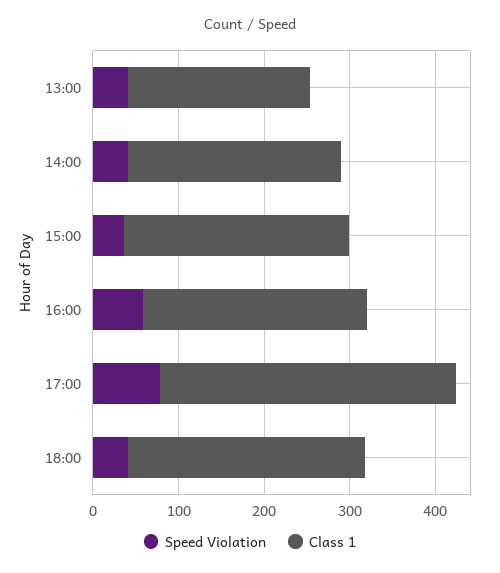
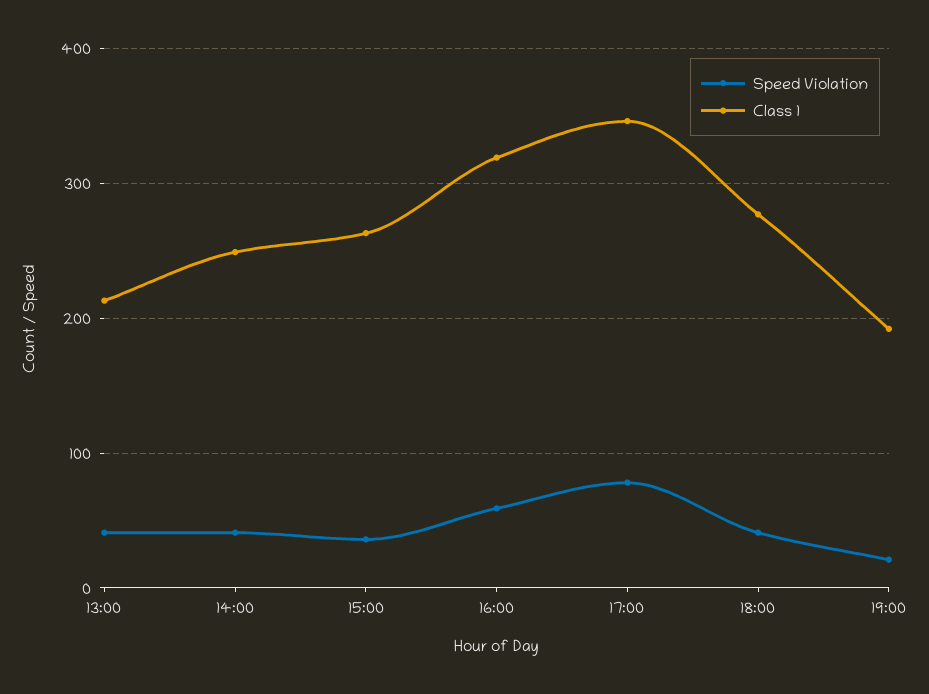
Class 1, 16:00: 260 -> 320
Speed Violation, 19:00: none -> 20
Class 1, 19:00: none -> 190

